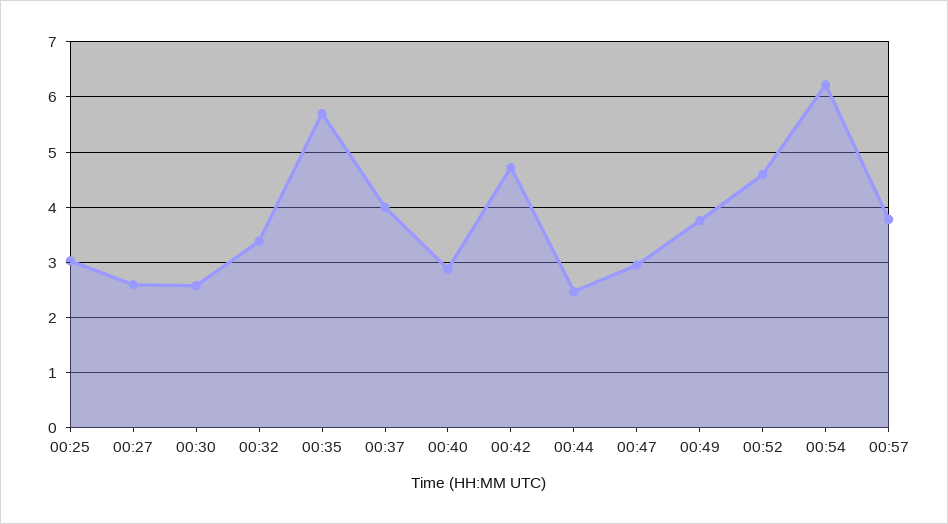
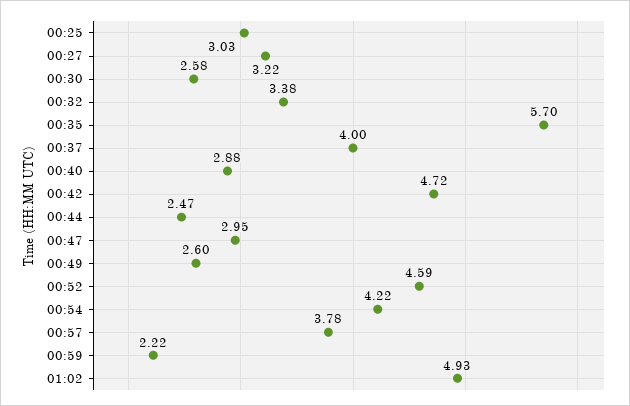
00:27: 2.6 -> 3.22
00:49: 3.8 -> 2.6
00:54: 6.2 -> 4.22
00:59: none -> 2.22
01:02: none -> 4.93

